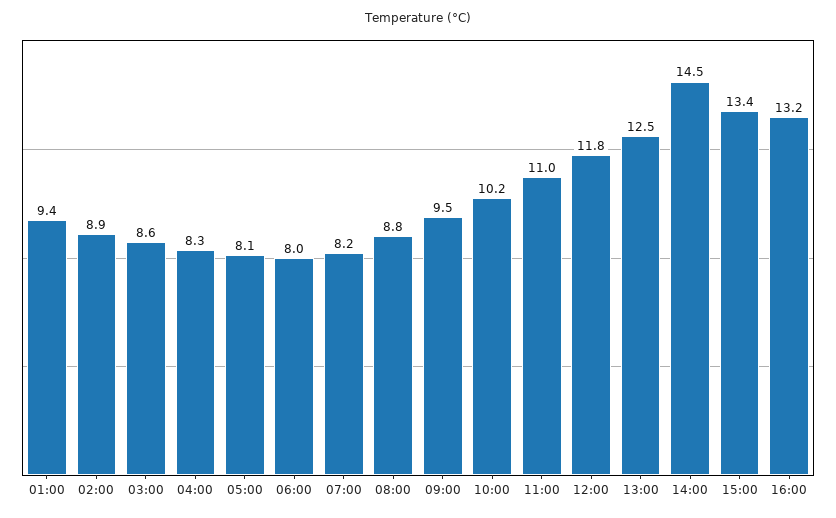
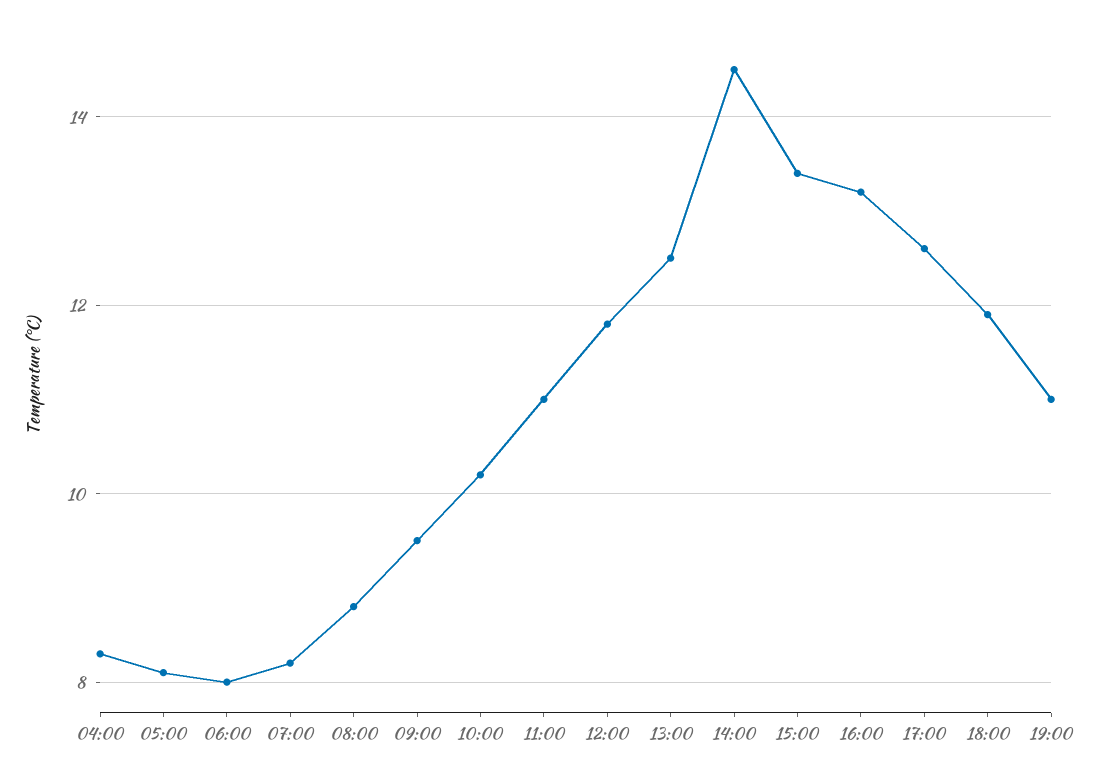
01:00: 9.4 -> none
02:00: 8.9 -> none
03:00: 8.6 -> none
17:00: none -> 12.5
18:00: none -> 12
19:00: none -> 11

